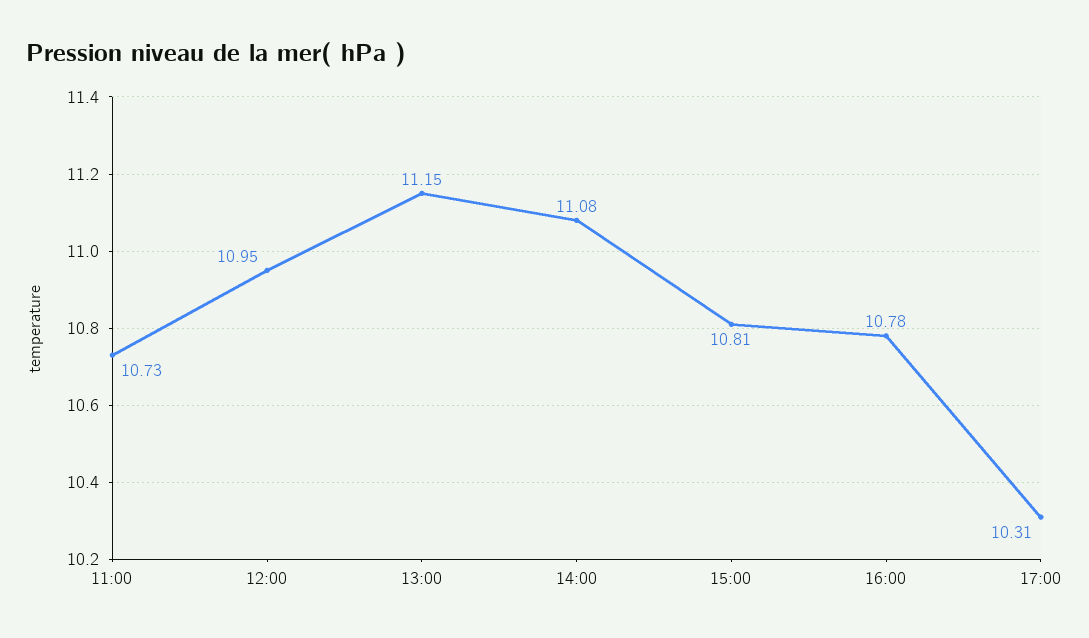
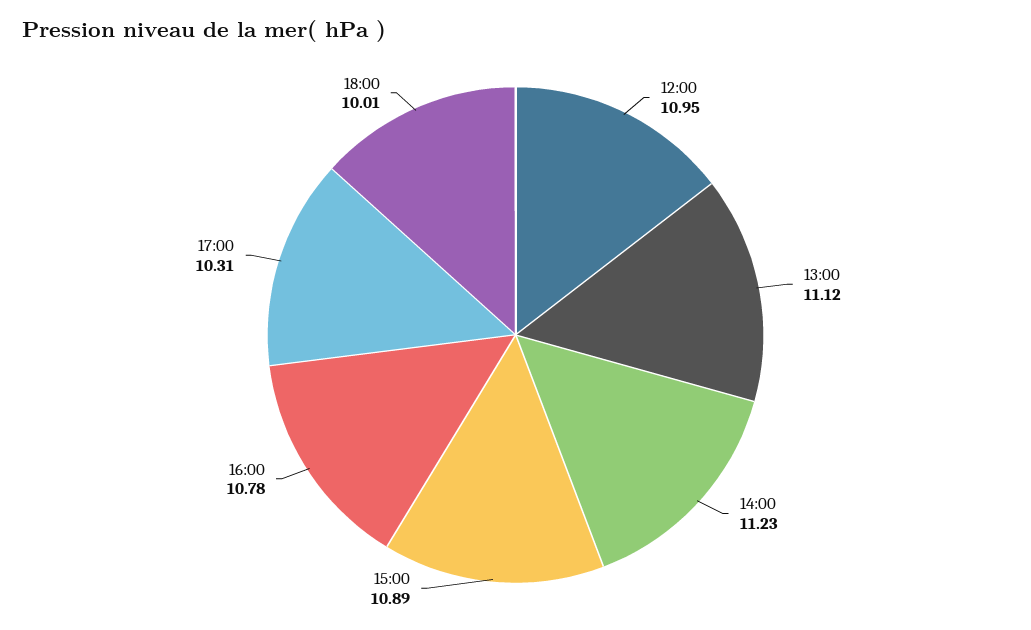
11:00: 10.73 -> none
13:00: 11.15 -> 11.12
14:00: 11.08 -> 11.23
15:00: 10.81 -> 10.89
18:00: none -> 10.01

